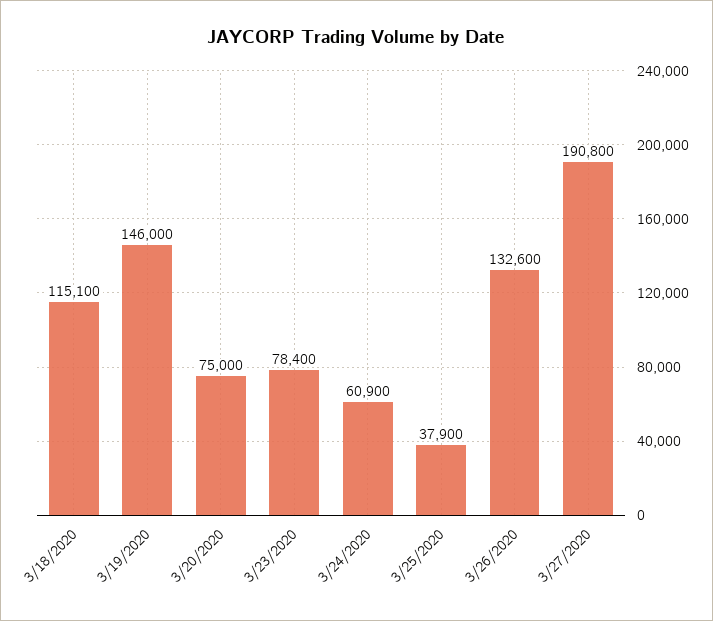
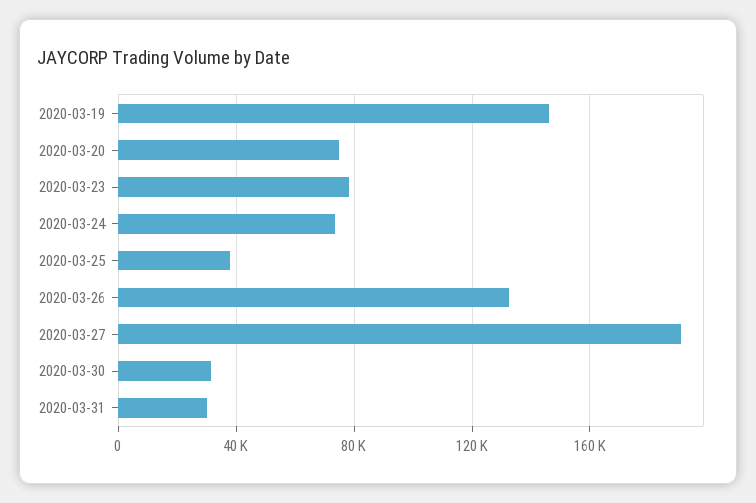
3/18/2020: 115100 -> none
3/24/2020: 60900 -> 75000
2020-03-30: none -> 30000
2020-03-31: none -> 30000

